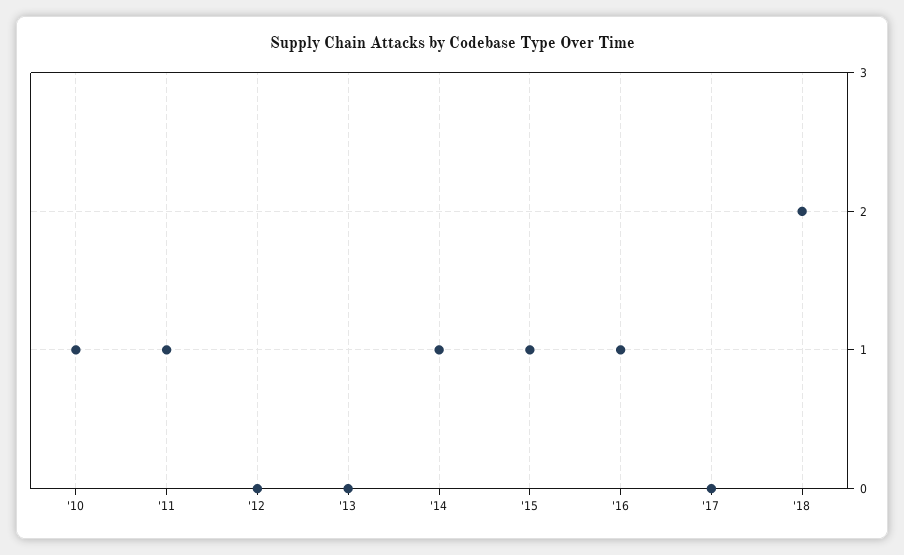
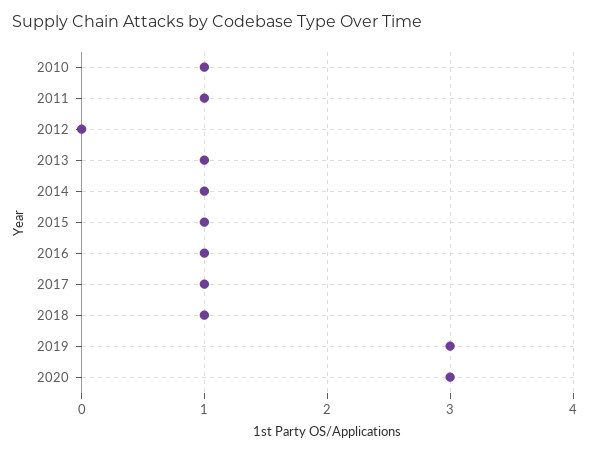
'13: 0 -> 1
'17: 0 -> 1
'18: 2 -> 1
2019: none -> 3
2020: none -> 3

